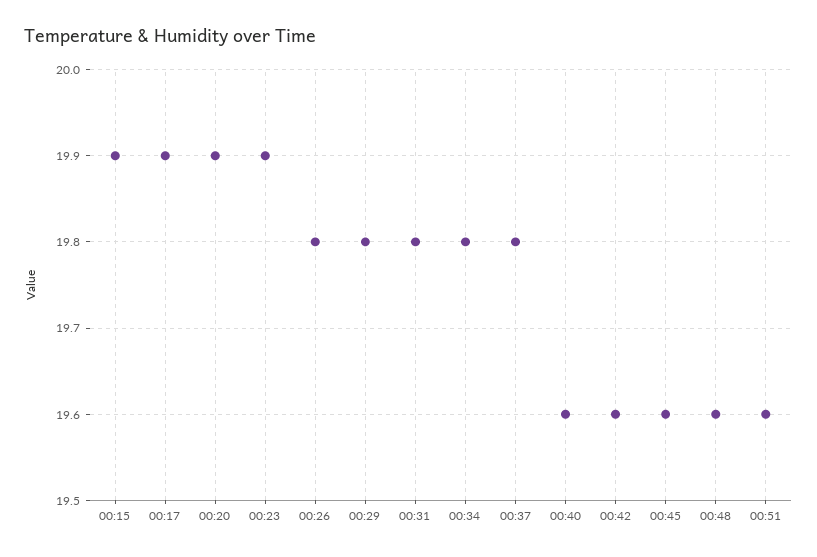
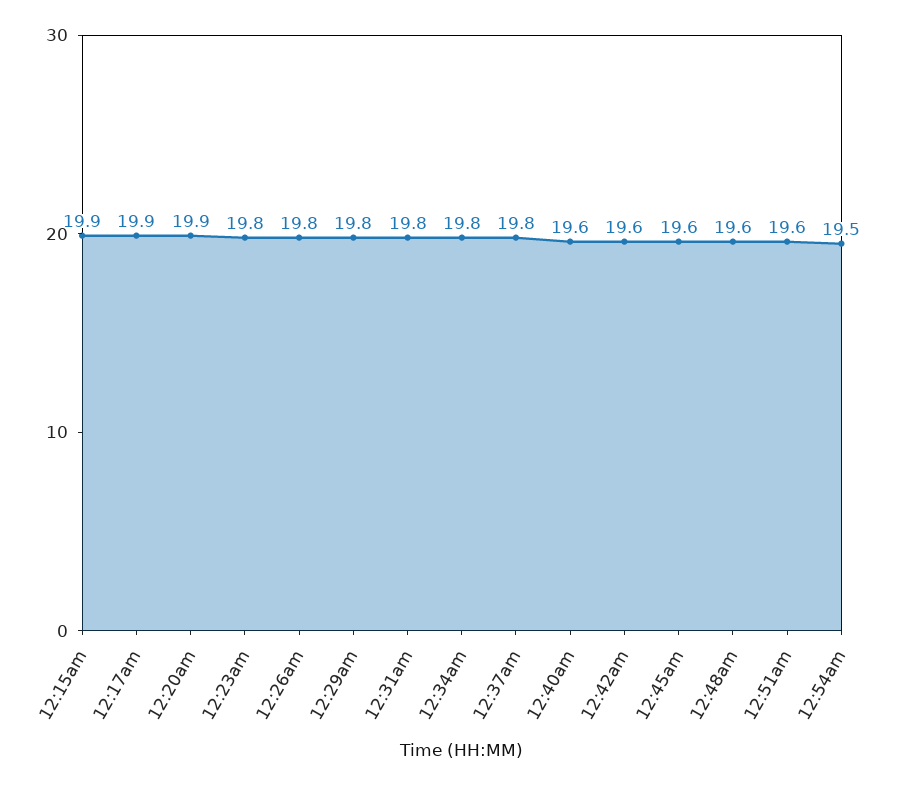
00:23: 19.9 -> 19.8
12:54am: none -> 19.5

